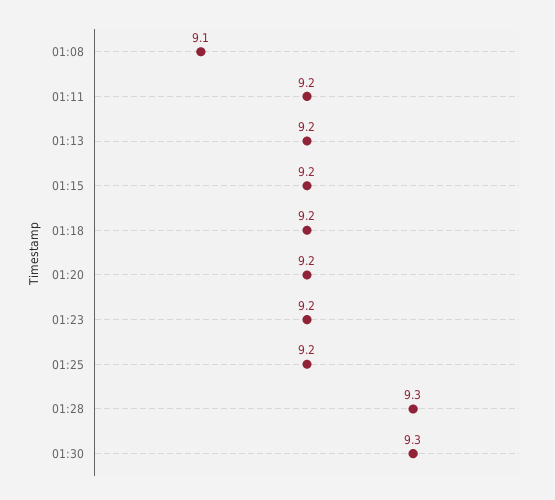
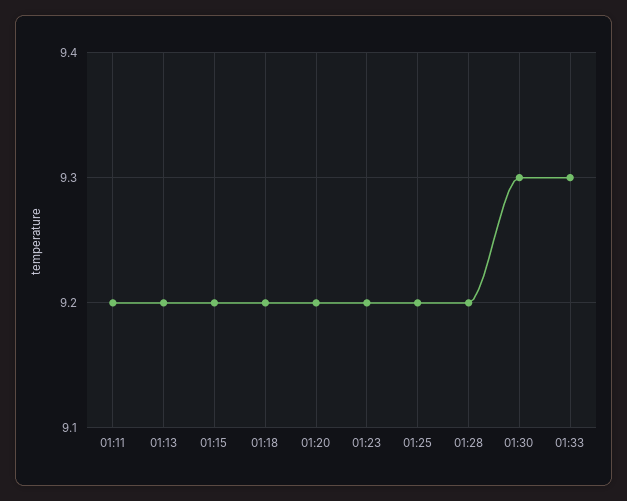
01:08: 9.1 -> none
01:28: 9.3 -> 9.2
01:33: none -> 9.3

